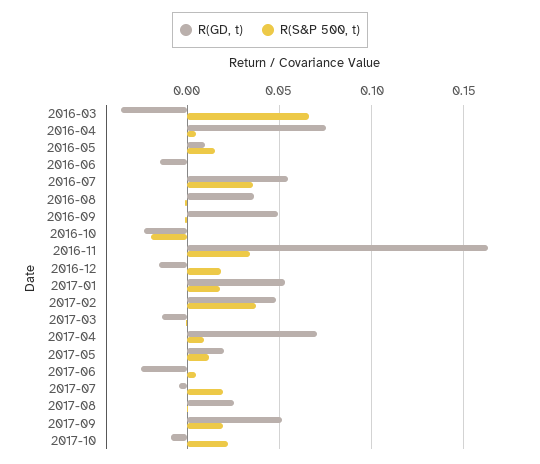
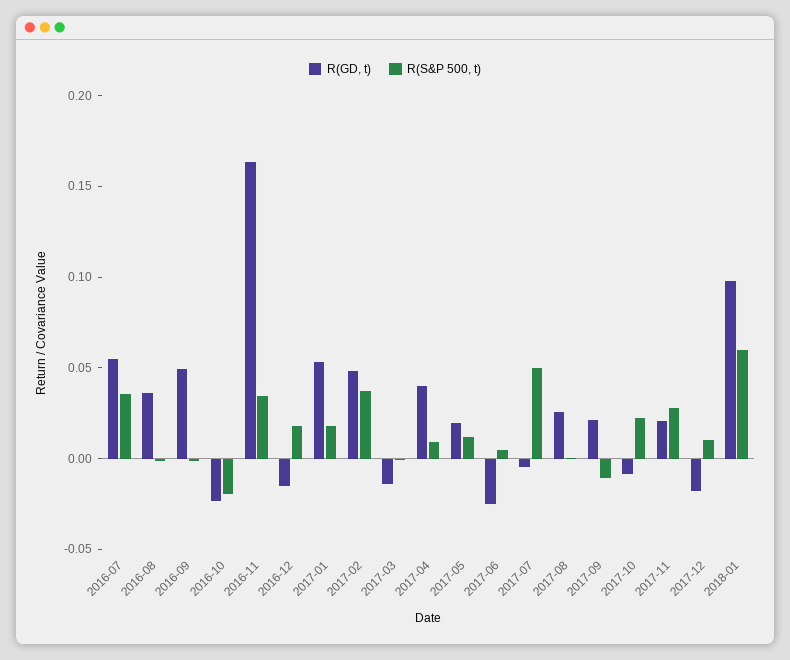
R(GD, t), 2016-03: -0.035 -> none
R(S&P 500, t), 2016-03: 0.065 -> none
R(GD, t), 2016-04: 0.075 -> none
R(S&P 500, t), 2016-04: 0.005 -> none
R(GD, t), 2016-05: 0.01 -> none
R(S&P 500, t), 2016-05: 0.015 -> none
R(GD, t), 2016-06: -0.015 -> none
R(S&P 500, t), 2016-06: 0 -> none
R(GD, t), 2017-04: 0.07 -> 0.04
R(S&P 500, t), 2017-07: 0.02 -> 0.05
R(GD, t), 2017-09: 0.05 -> 0.02
R(S&P 500, t), 2017-09: 0.02 -> -0.01
R(GD, t), 2017-11: none -> 0.02
R(S&P 500, t), 2017-11: none -> 0.03
R(GD, t), 2017-12: none -> -0.02
R(S&P 500, t), 2017-12: none -> 0.01
R(GD, t), 2018-01: none -> 0.1
R(S&P 500, t), 2018-01: none -> 0.06

